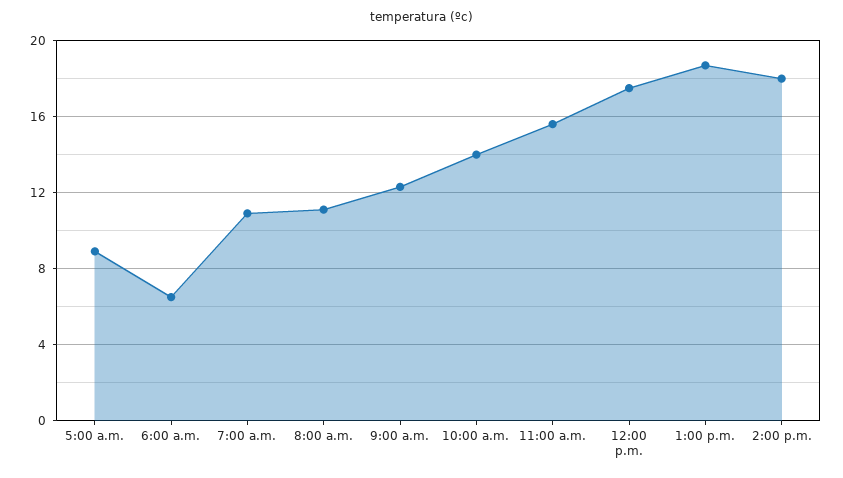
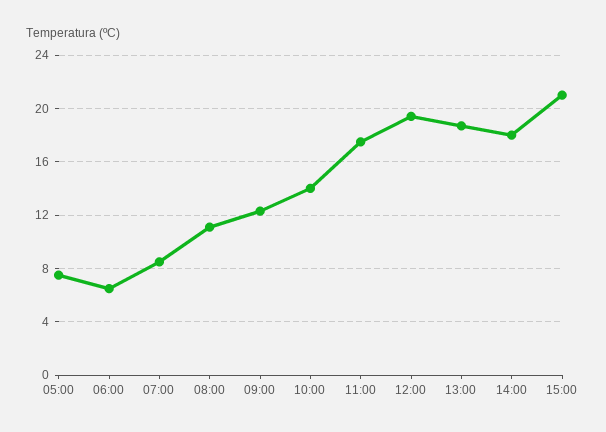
5:00 a.m.: 9 -> 7.5
7:00 a.m.: 11 -> 8.5
11:00 a.m.: 15.5 -> 17.5
12:00 p.m.: 17.5 -> 19.5
15:00: none -> 21

